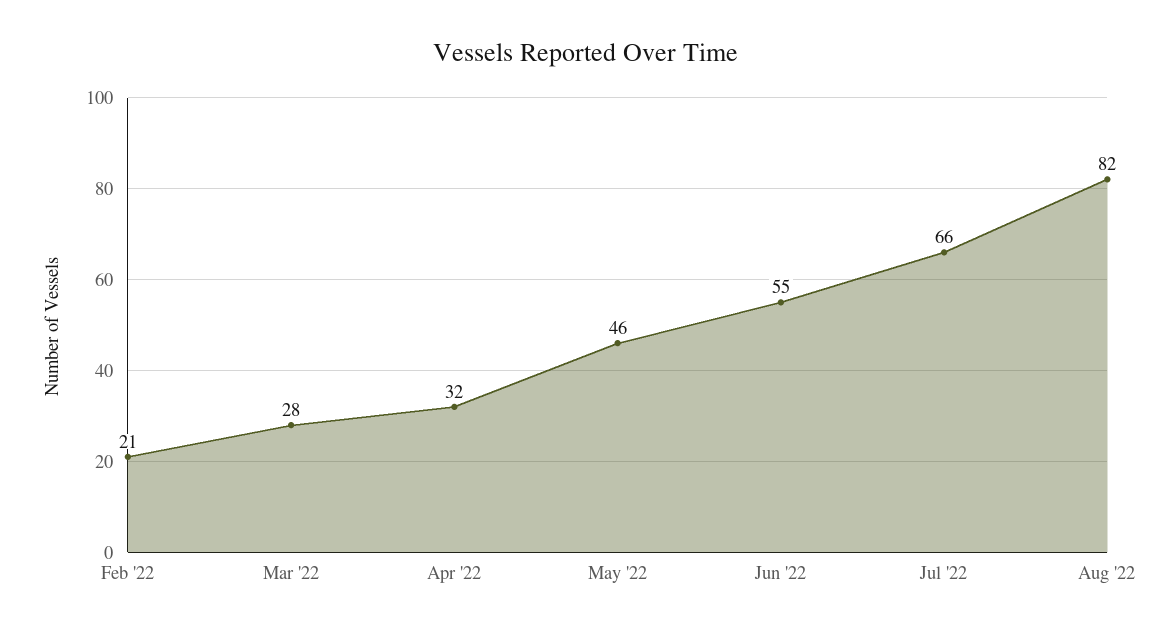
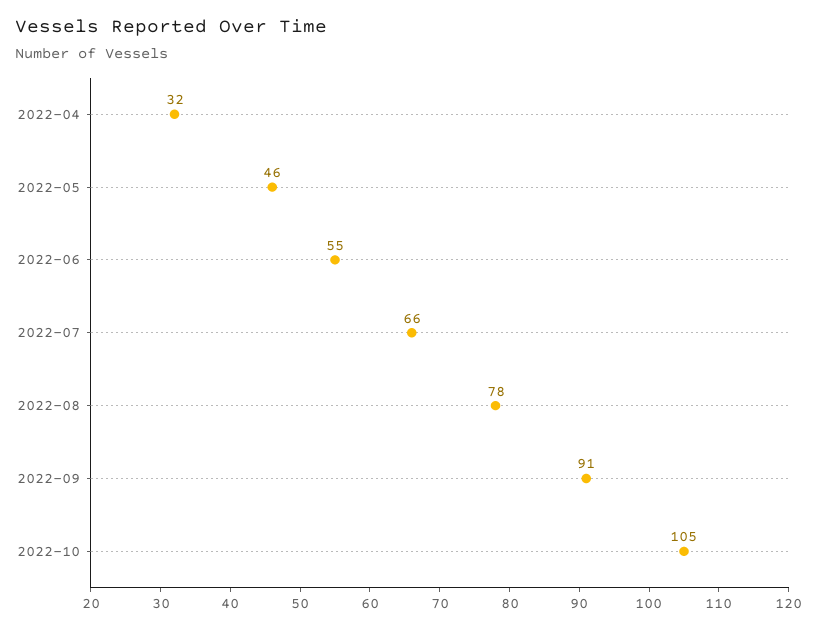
Feb '22: 21 -> none
Mar '22: 28 -> none
Aug '22: 82 -> 78
2022-09: none -> 91
2022-10: none -> 105

